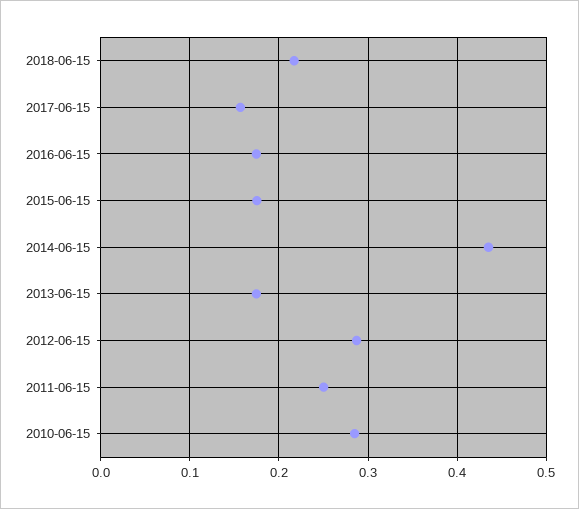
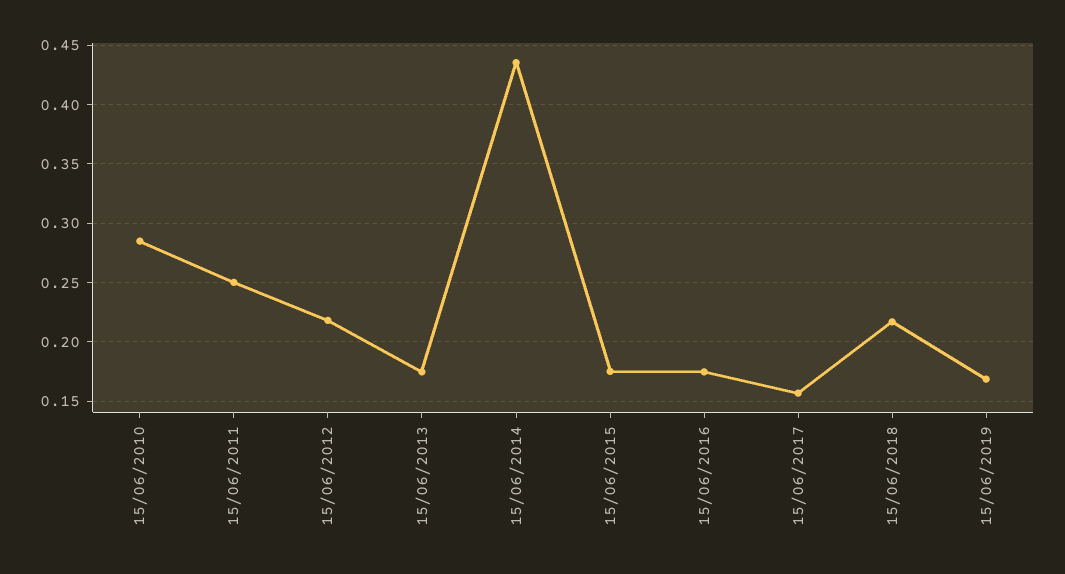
2012-06-15: 0.29 -> 0.22
15/06/2019: none -> 0.17

